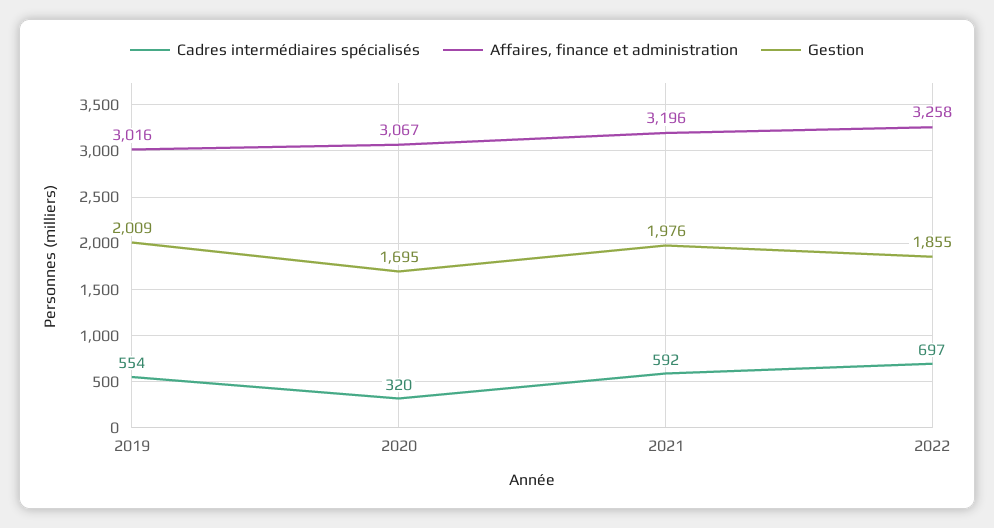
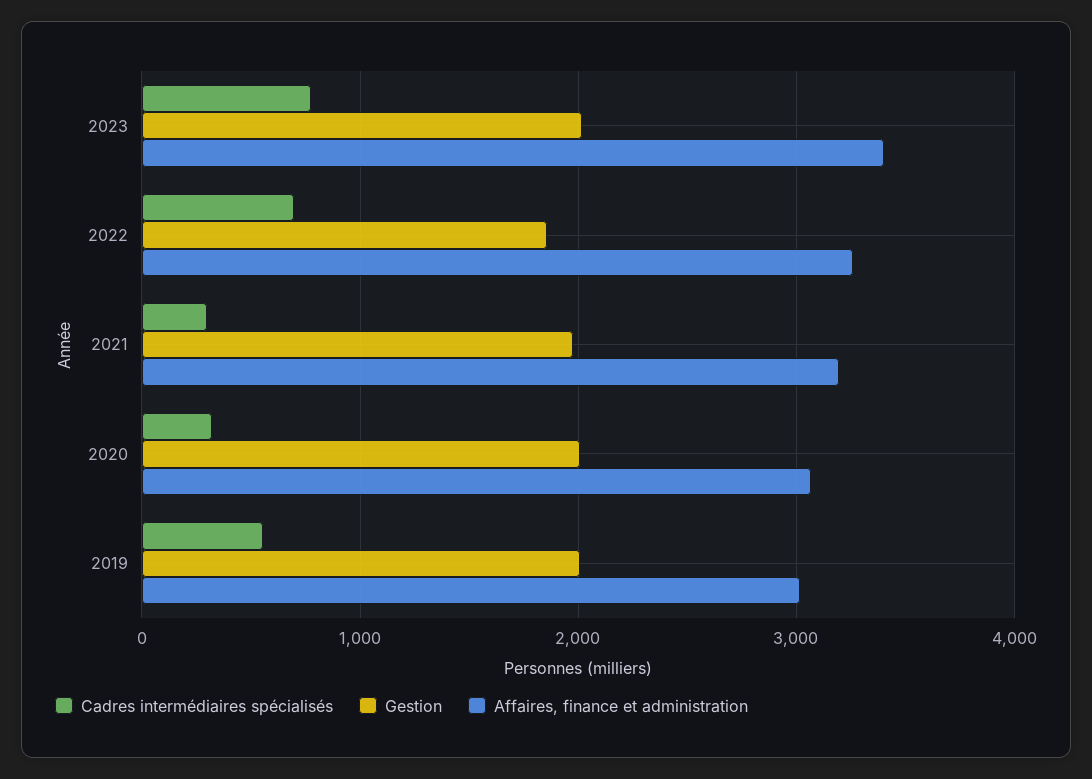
Gestion, 2020: 1695 -> 2000
Cadres intermédiaires spécialisés, 2021: 592 -> 300
Cadres intermédiaires spécialisés, 2023: none -> 800
Gestion, 2023: none -> 2000
Affaires, finance et administration, 2023: none -> 3400

